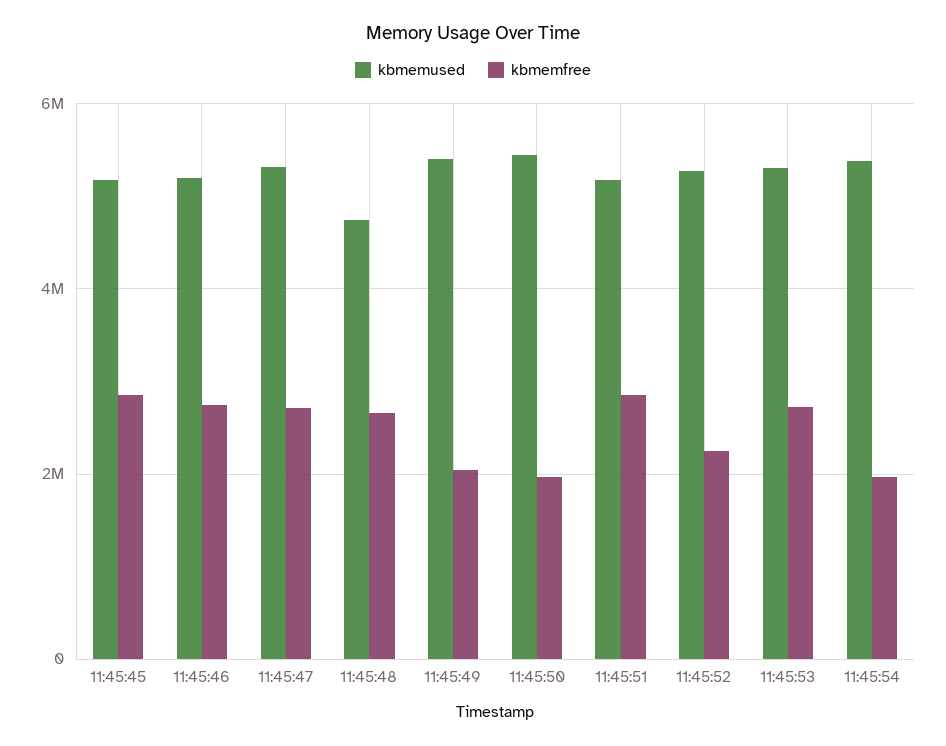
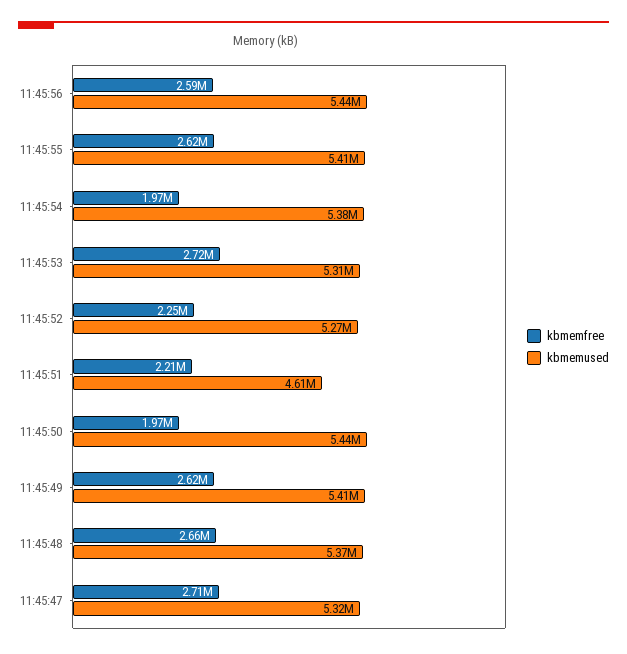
kbmemused, 11:45:45: 5200000 -> none
kbmemfree, 11:45:45: 2800000 -> none
kbmemused, 11:45:46: 5200000 -> none
kbmemfree, 11:45:46: 2800000 -> none
kbmemused, 11:45:48: 4800000 -> 5370000
kbmemfree, 11:45:49: 2000000 -> 2620000
kbmemused, 11:45:51: 5200000 -> 4610000
kbmemfree, 11:45:51: 2800000 -> 2210000
kbmemfree, 11:45:56: none -> 2590000
kbmemused, 11:45:56: none -> 5440000
kbmemfree, 11:45:55: none -> 2620000
kbmemused, 11:45:55: none -> 5410000

